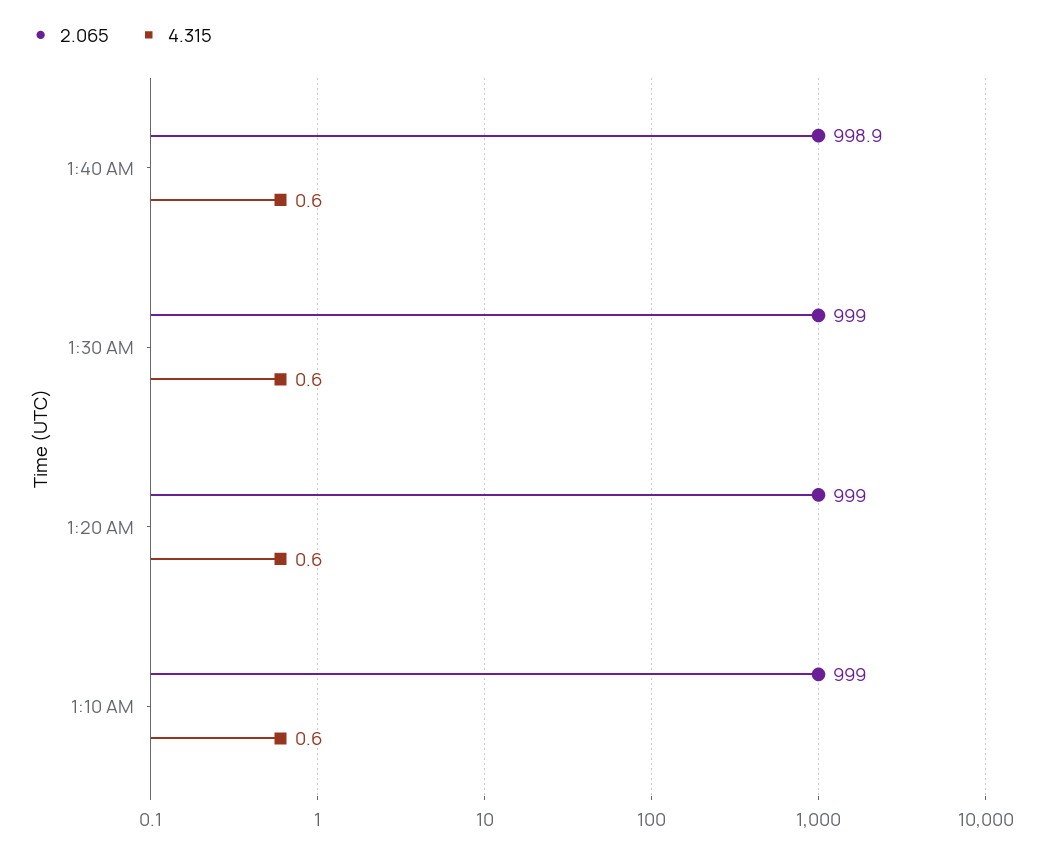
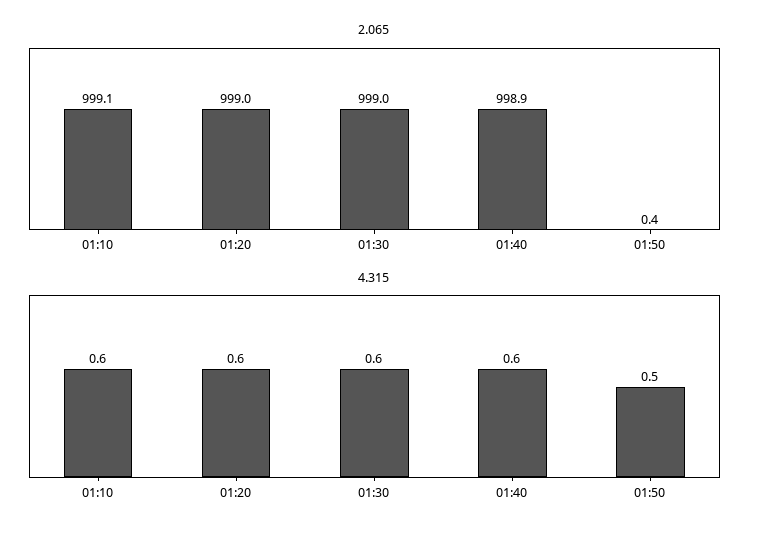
2.065, 1:10 AM: 999 -> 999.1
2.065, 01:50: none -> 0.4
4.315, 01:50: none -> 0.5

